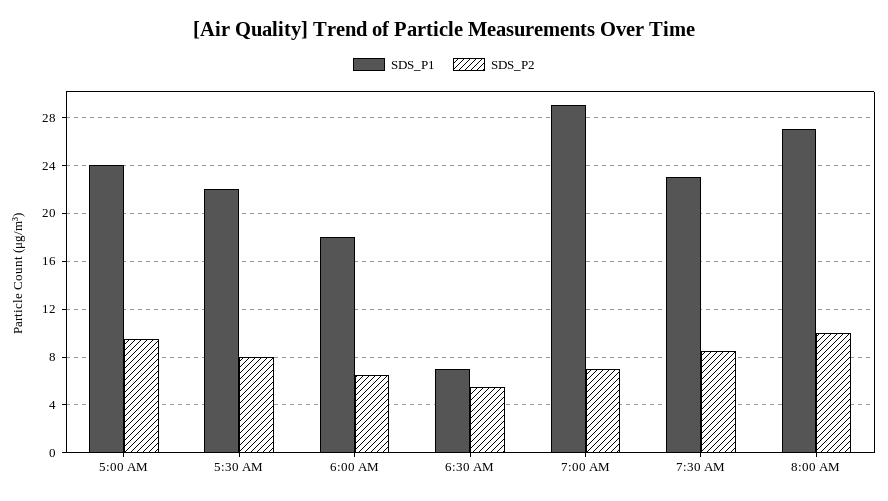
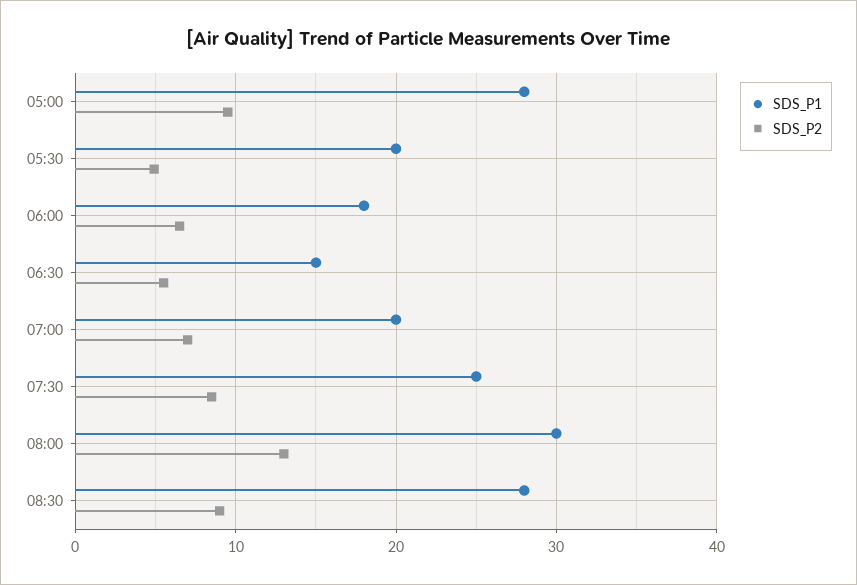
SDS_P1, 5:00 AM: 24 -> 28
SDS_P1, 5:30 AM: 22 -> 20
SDS_P2, 5:30 AM: 8 -> 5
SDS_P1, 6:30 AM: 7 -> 15
SDS_P1, 7:00 AM: 29 -> 20
SDS_P1, 7:30 AM: 23 -> 25
SDS_P1, 8:00 AM: 27 -> 30
SDS_P2, 8:00 AM: 10 -> 13
SDS_P1, 08:30: none -> 28
SDS_P2, 08:30: none -> 9

